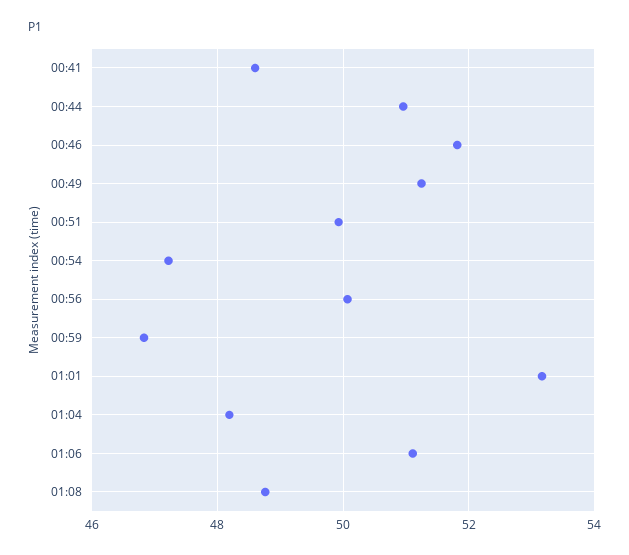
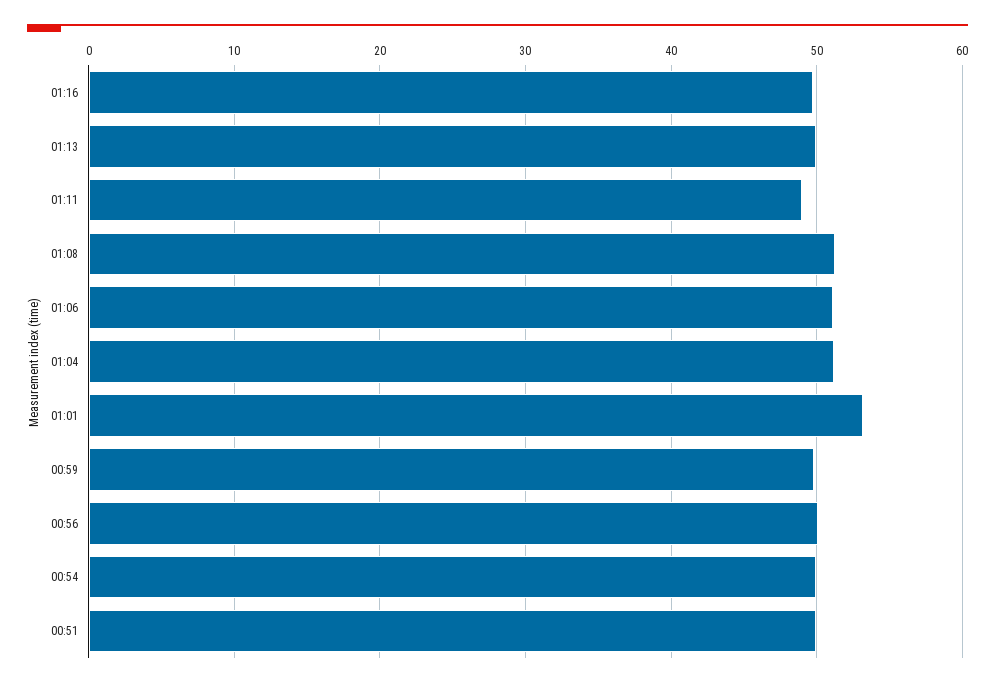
00:41: 48.6 -> none
00:44: 51 -> none
00:46: 51.8 -> none
00:49: 51.2 -> none
00:54: 47.2 -> 50
00:59: 46.8 -> 50
01:04: 48.2 -> 51
01:08: 48.8 -> 51
01:16: none -> 50
01:13: none -> 50
01:11: none -> 49

